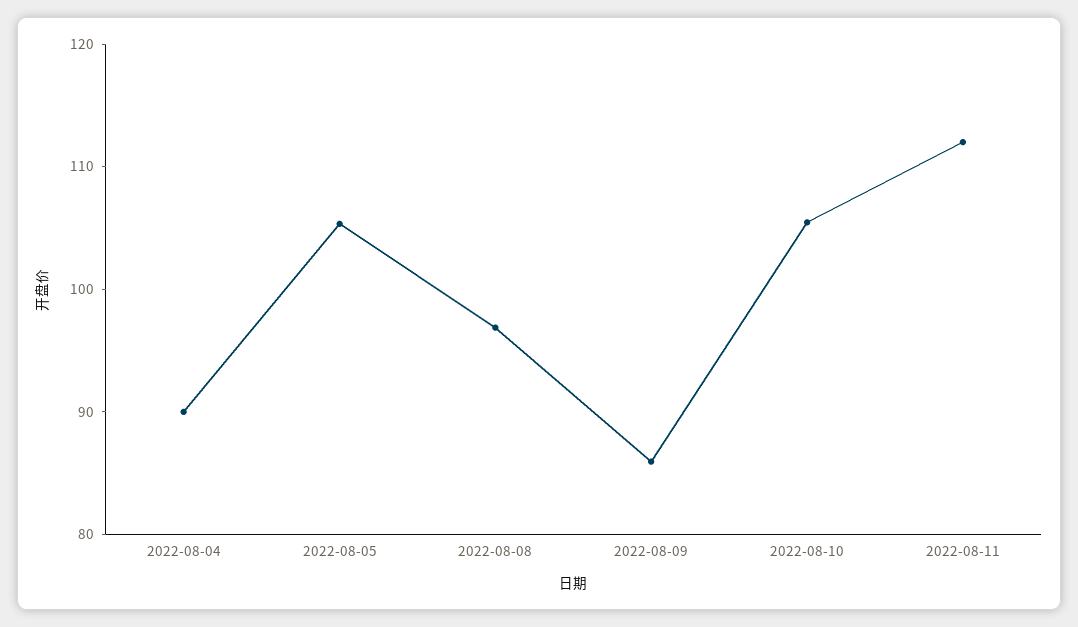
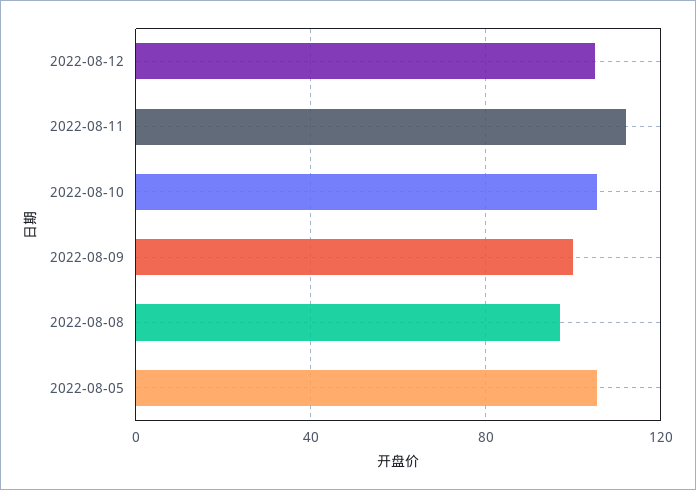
2022-08-04: 90 -> none
2022-08-09: 86 -> 100
2022-08-12: none -> 105

